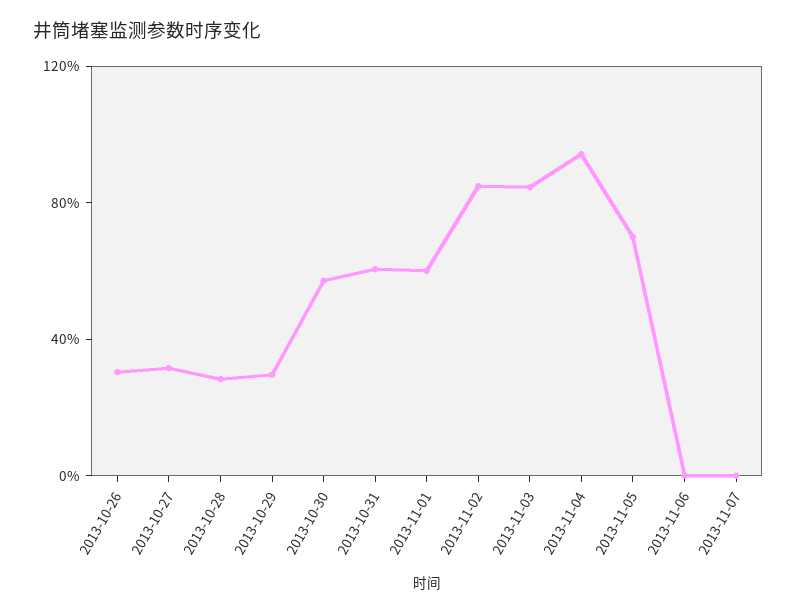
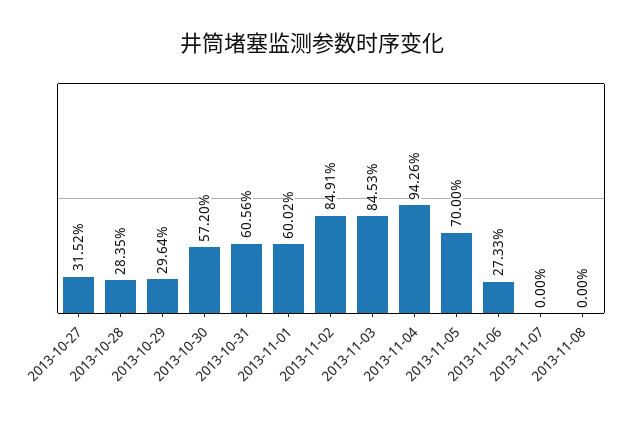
2013-10-26: 30 -> none
2013-11-06: 0 -> 27.33
2013-11-08: none -> 0

